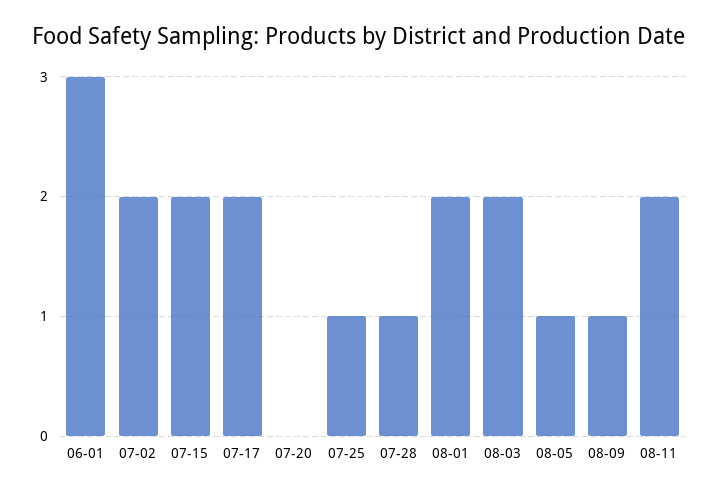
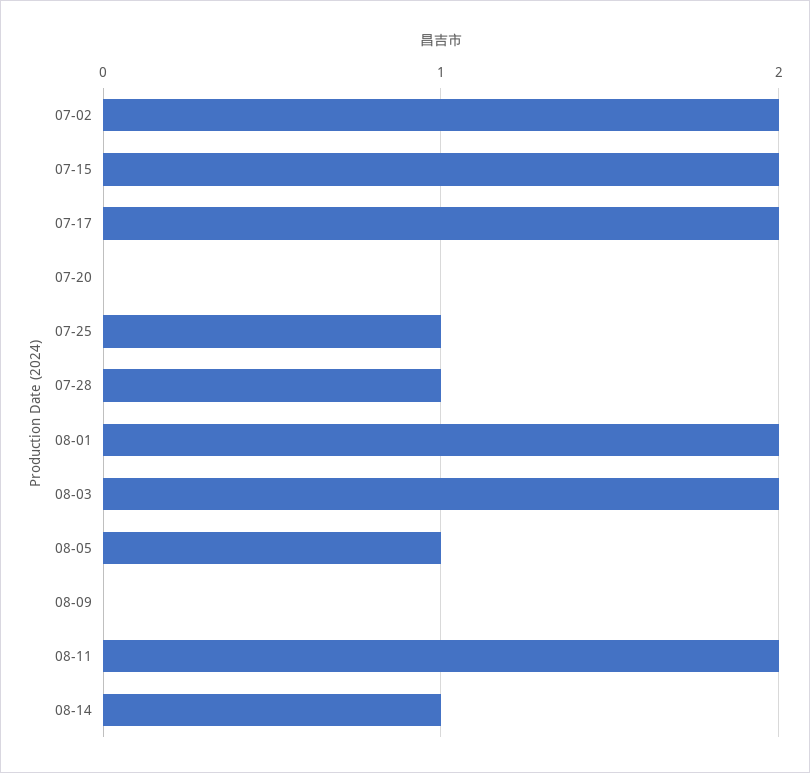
06-01: 3 -> none
08-09: 1 -> 0
08-14: none -> 1

